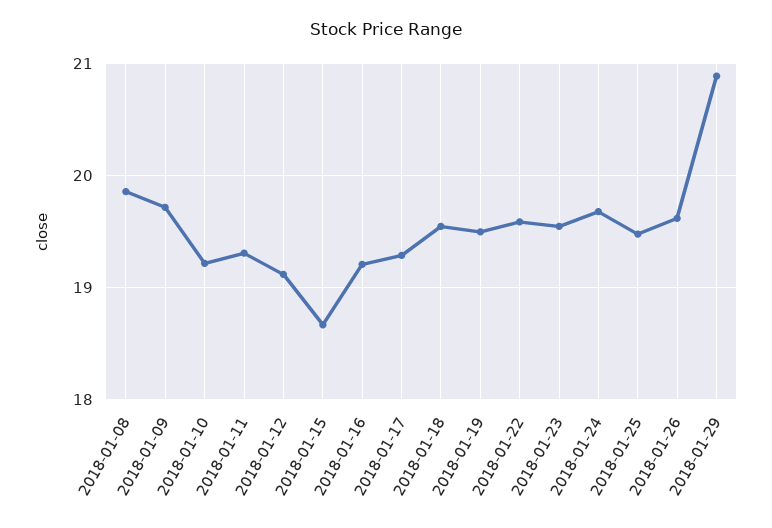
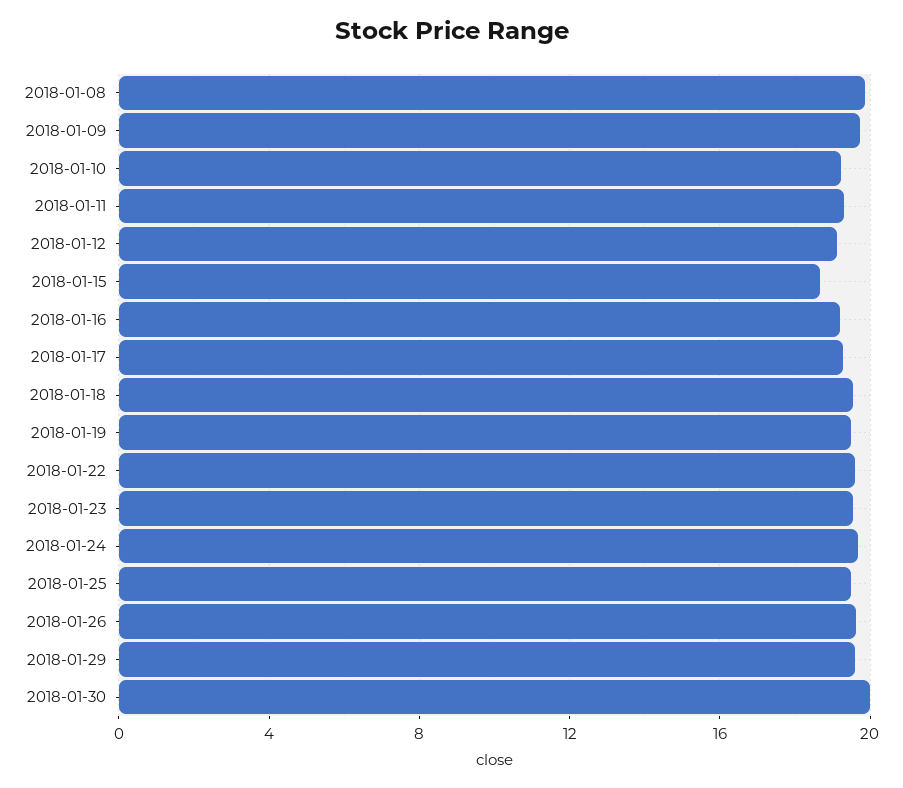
2018-01-29: 20.9 -> 19.5
2018-01-30: none -> 20

